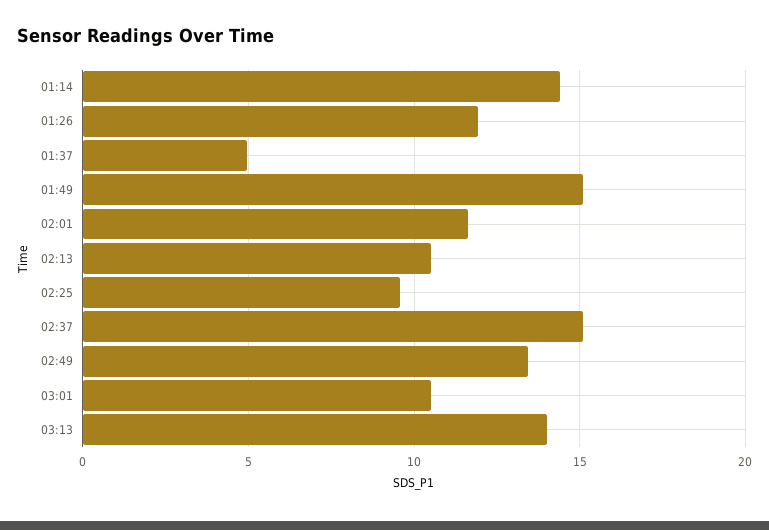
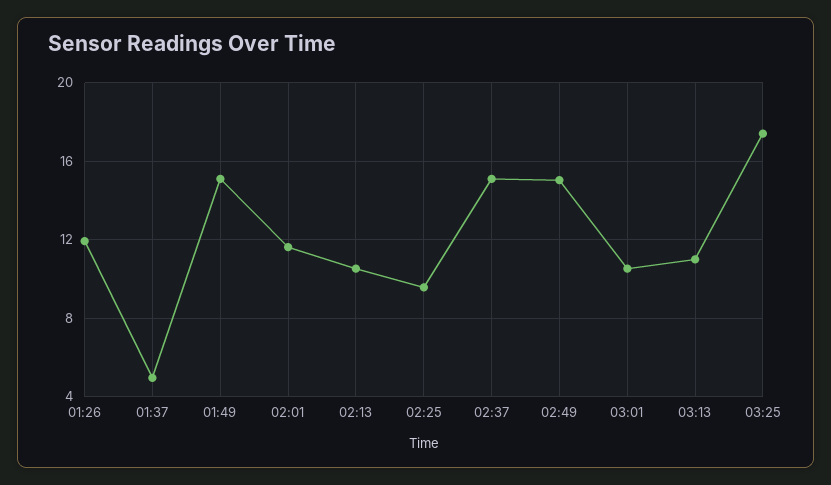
01:14: 14.5 -> none
02:49: 13.5 -> 15
03:13: 14 -> 11
03:25: none -> 17.5

